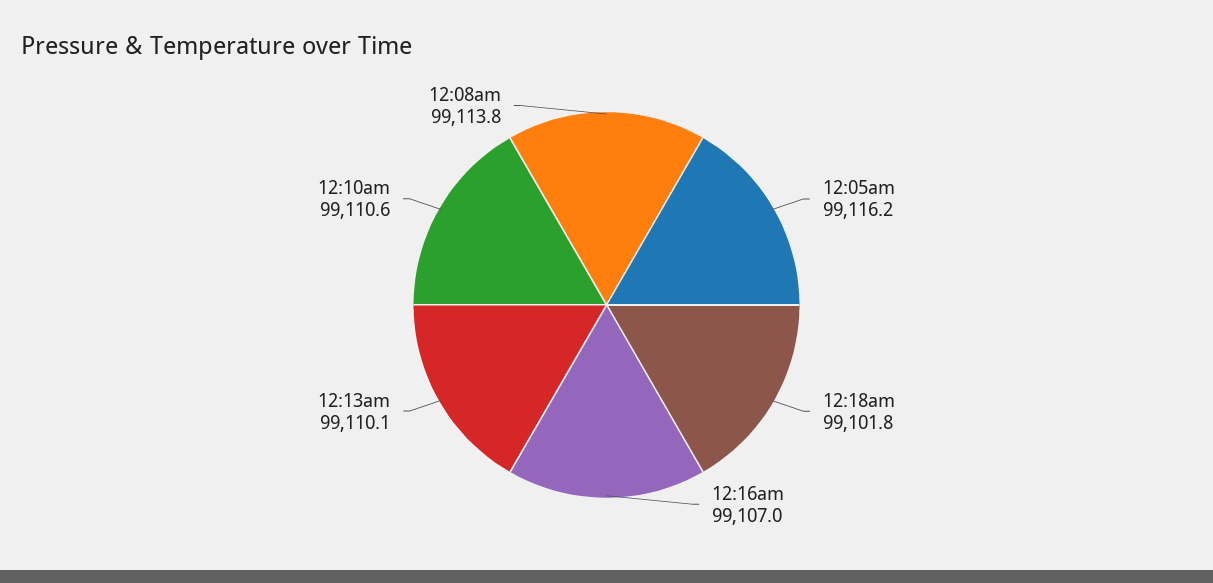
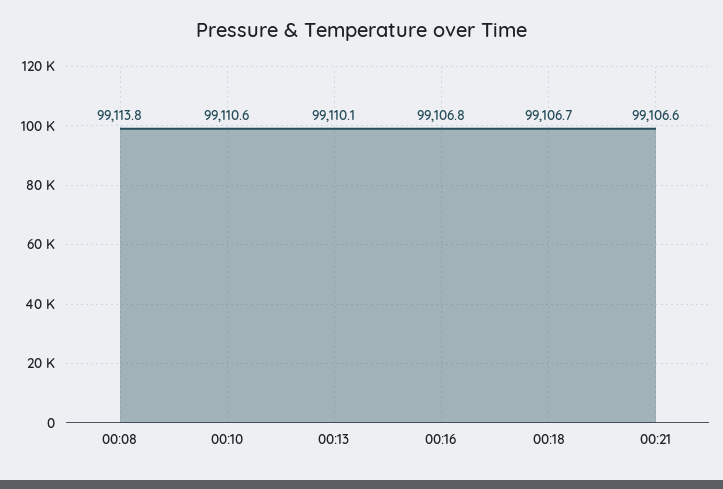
12:05am: 99116.2 -> none
12:18am: 99101.8 -> 99106.7
12:16am: 99107 -> 99106.8
00:21: none -> 99106.6

